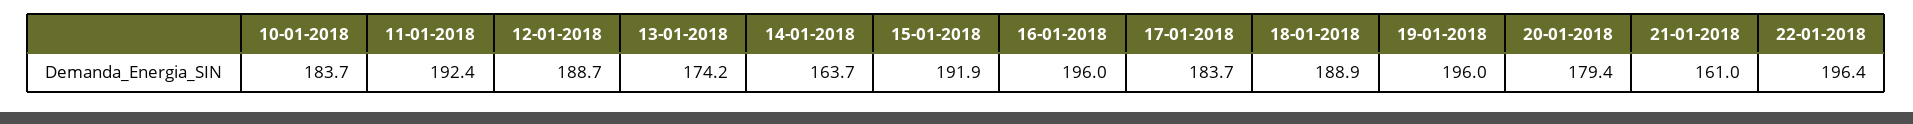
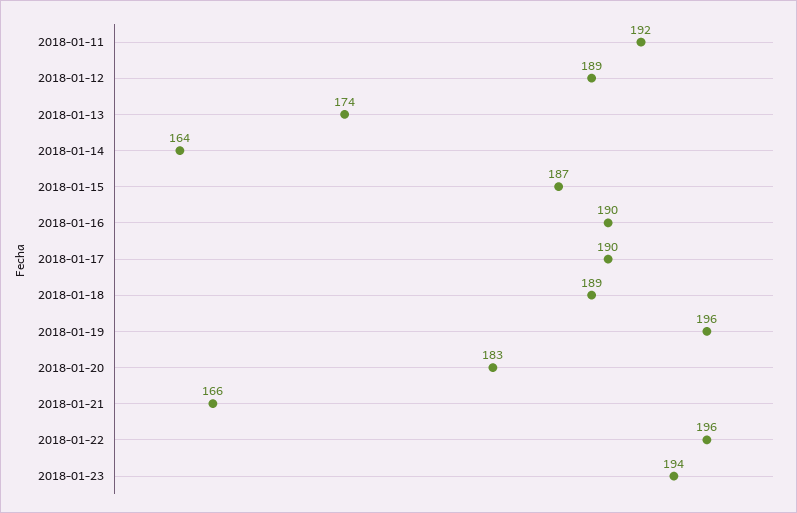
10-01-2018: 183.7 -> none
15-01-2018: 191.9 -> 187
16-01-2018: 196 -> 190
17-01-2018: 183.7 -> 190
20-01-2018: 179.4 -> 183
21-01-2018: 161 -> 166
2018-01-23: none -> 194

